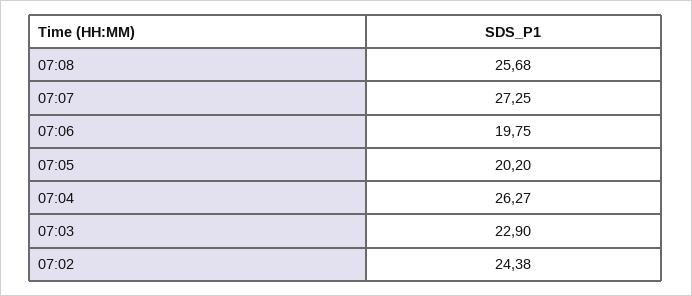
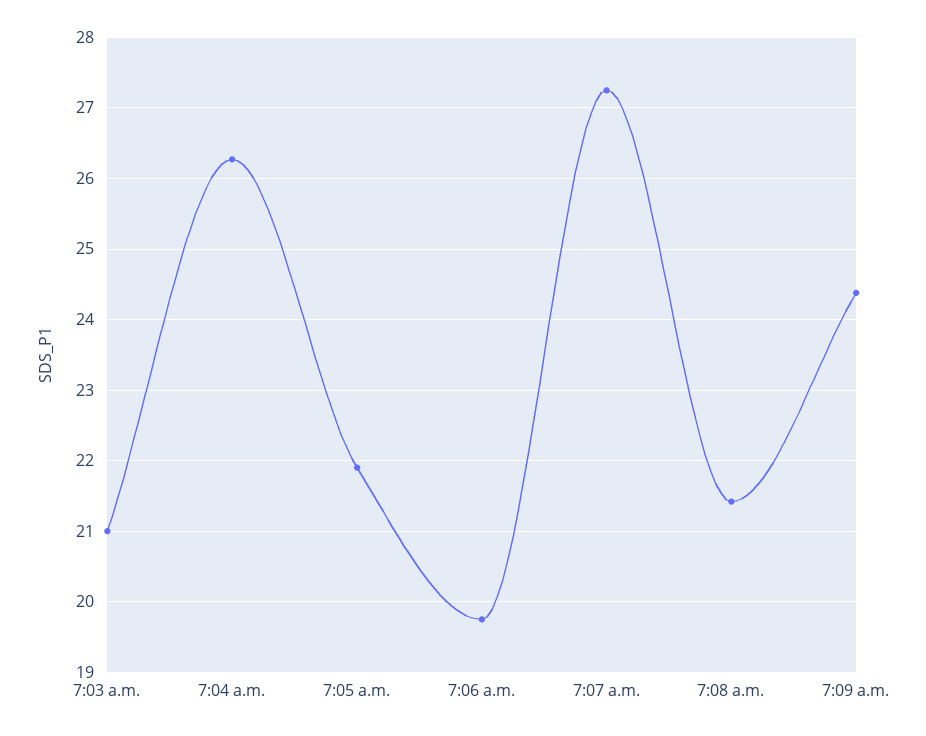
07:08: 25.68 -> 21.4
07:05: 20.2 -> 21.9
07:03: 22.9 -> 21
07:02: 24.38 -> none
7:09 a.m.: none -> 24.4

